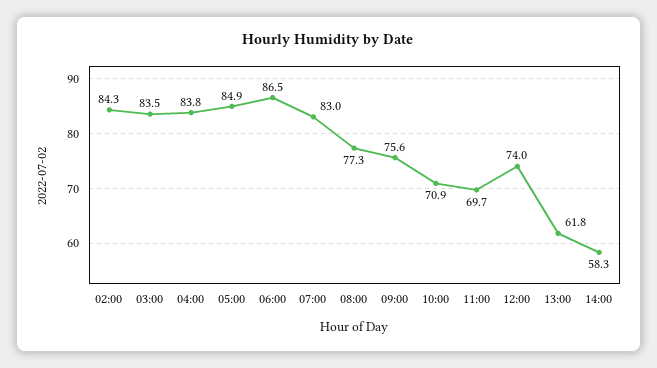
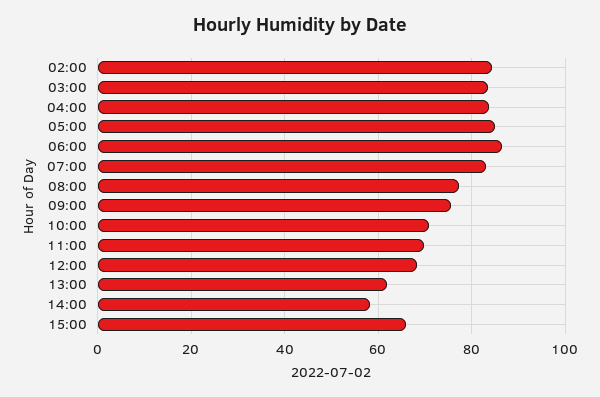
12:00: 74 -> 68
15:00: none -> 66

